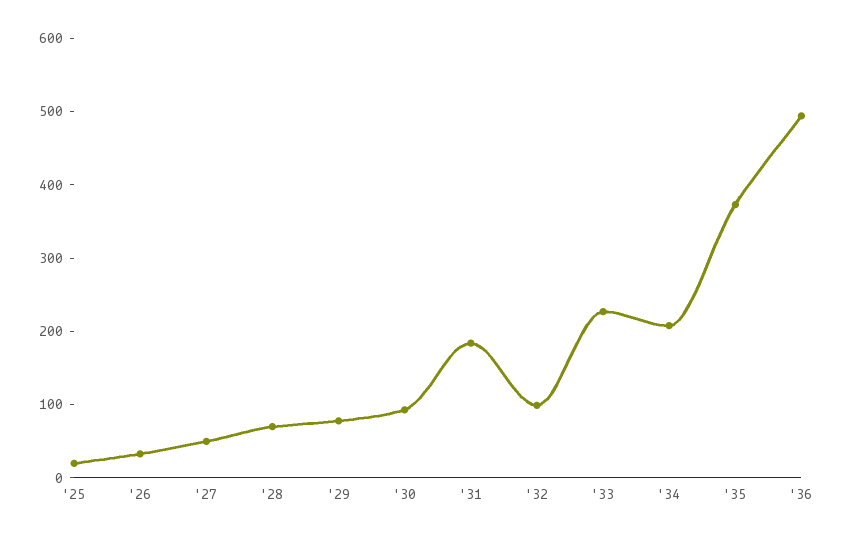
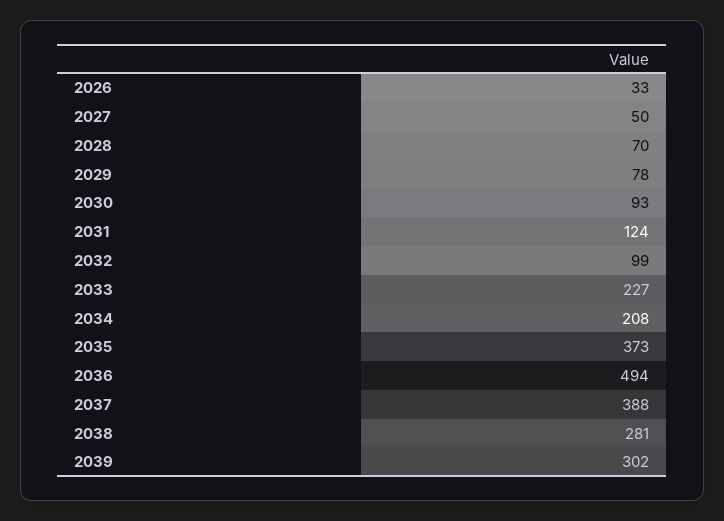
'25: 20 -> none
'31: 180 -> 124
2037: none -> 388
2038: none -> 281
2039: none -> 302

